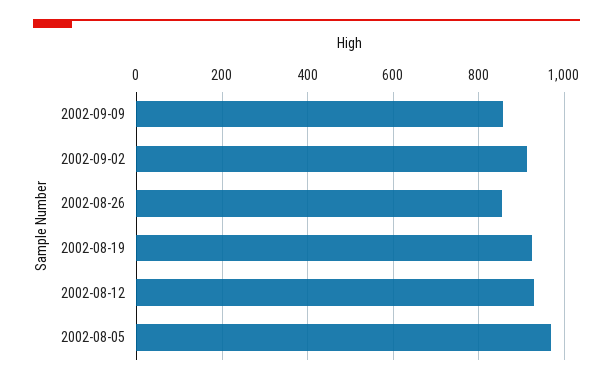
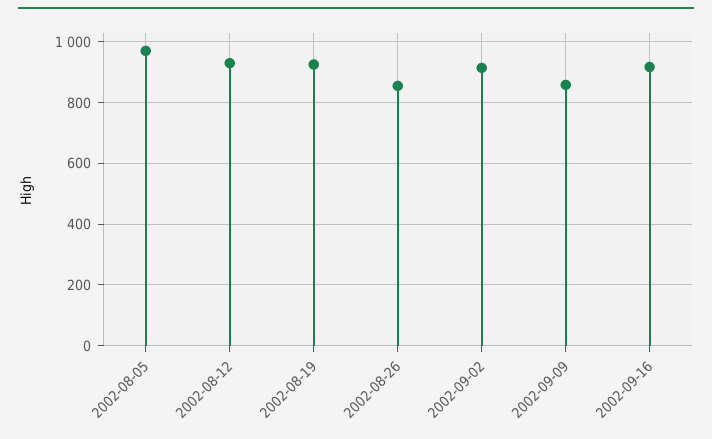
2002-09-16: none -> 920

